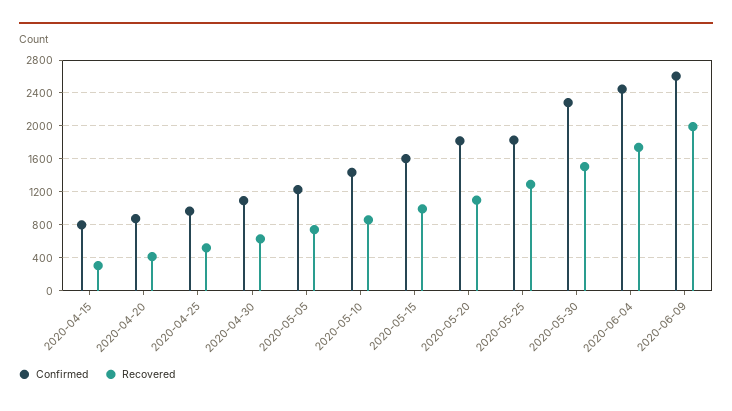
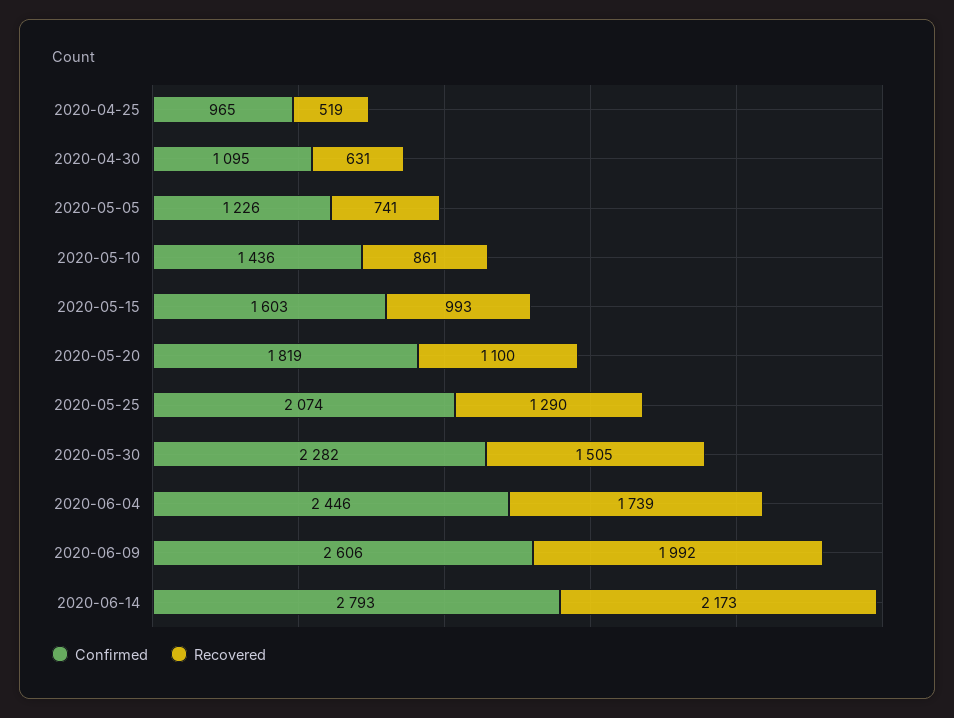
Confirmed, 2020-04-15: 800 -> none
Recovered, 2020-04-15: 300 -> none
Confirmed, 2020-04-20: 900 -> none
Recovered, 2020-04-20: 400 -> none
Confirmed, 2020-05-25: 1800 -> 2074
Confirmed, 2020-06-14: none -> 2793
Recovered, 2020-06-14: none -> 2173

